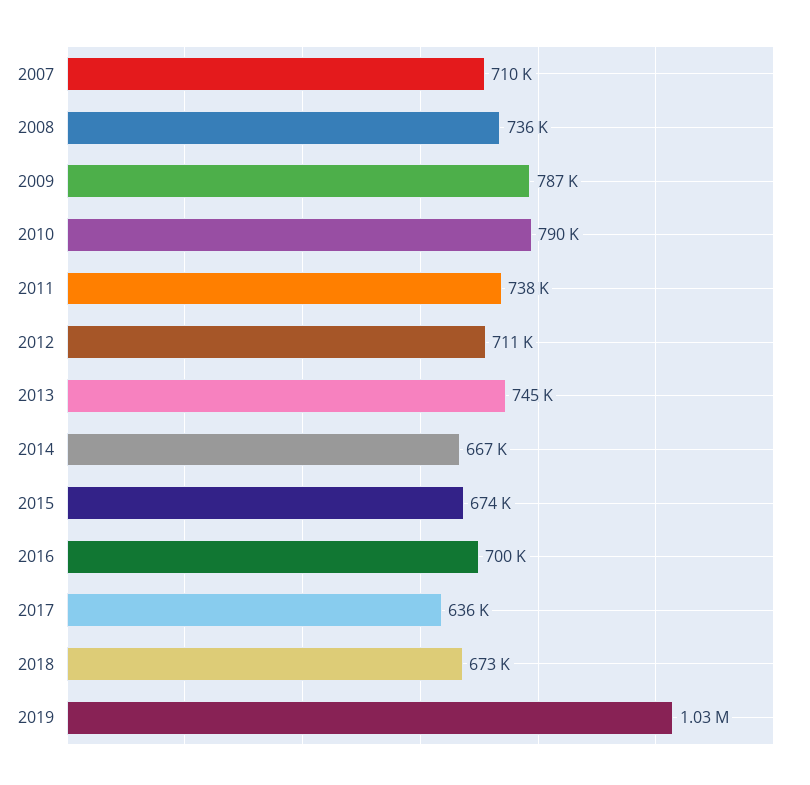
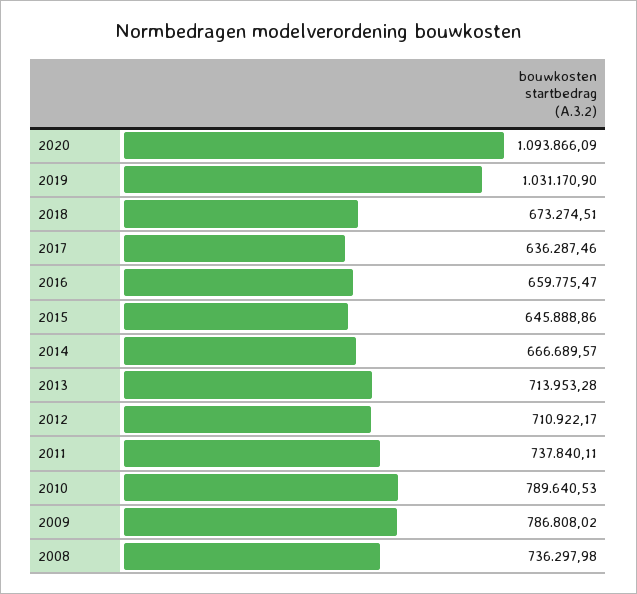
2007: 710000 -> none
2013: 745000 -> 713953.28
2015: 674000 -> 645888.86
2016: 700000 -> 659775.47
2020: none -> 1093866.09

